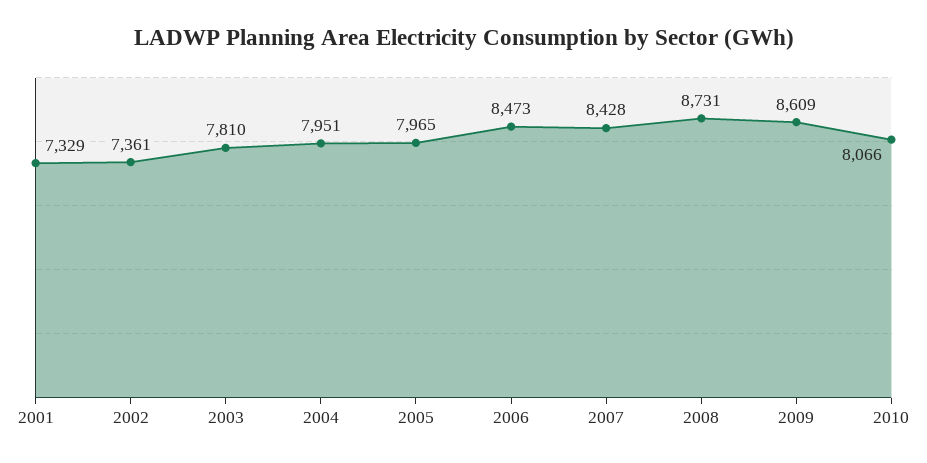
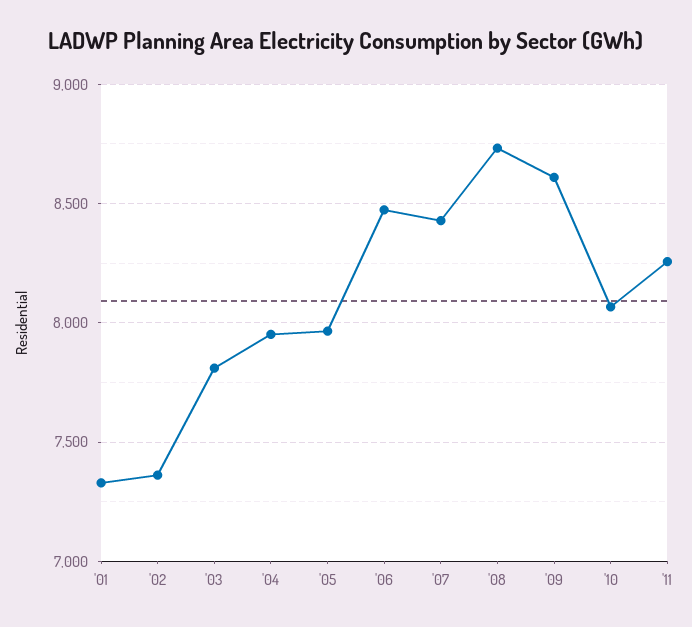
'11: none -> 8250

